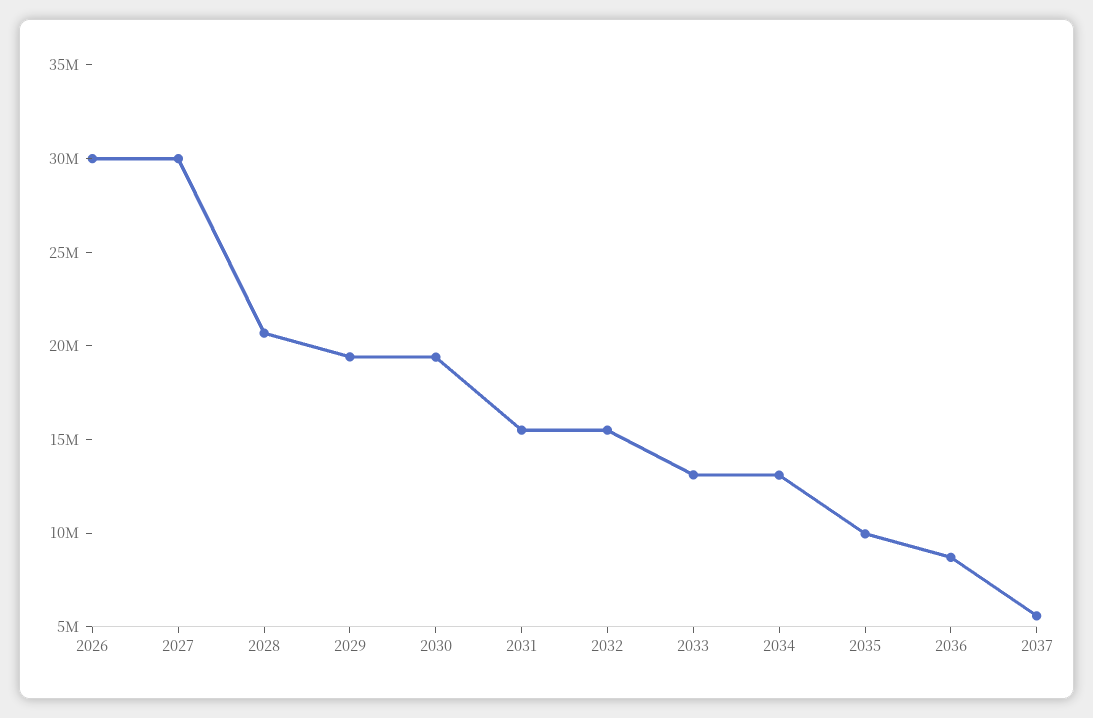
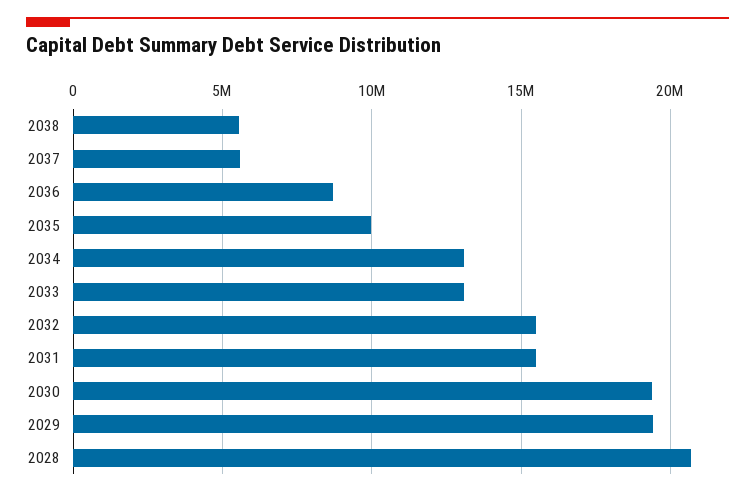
2026: 30000000 -> none
2027: 30000000 -> none
2038: none -> 5500000

